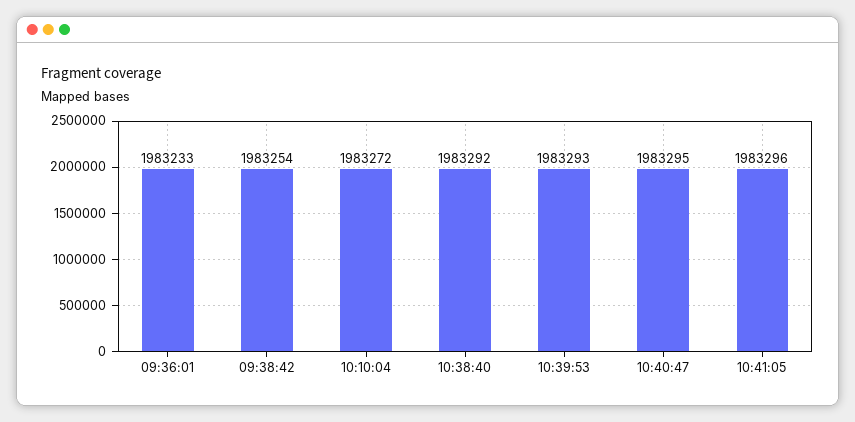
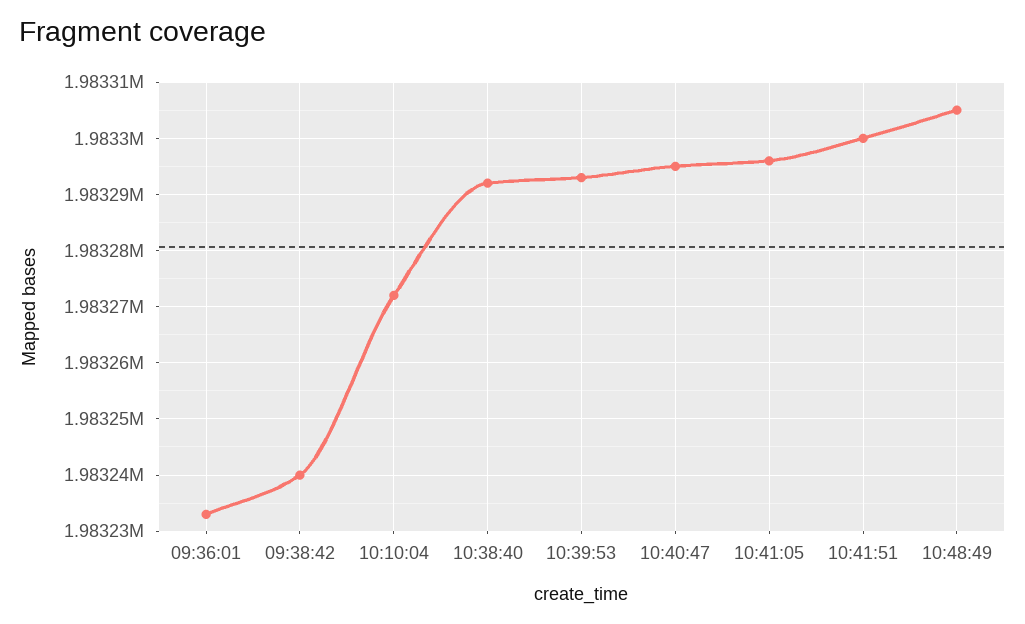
09:38:42: 1983254 -> 1983240
10:41:51: none -> 1983300
10:48:49: none -> 1983305

